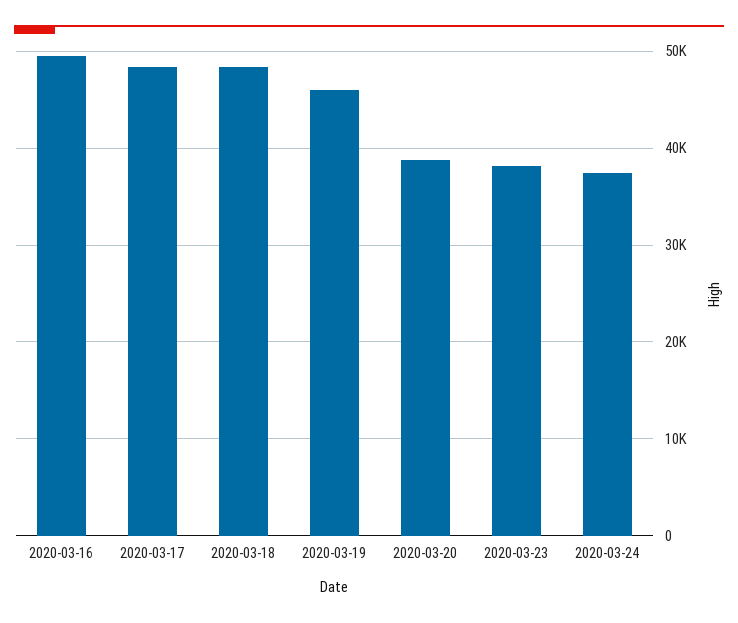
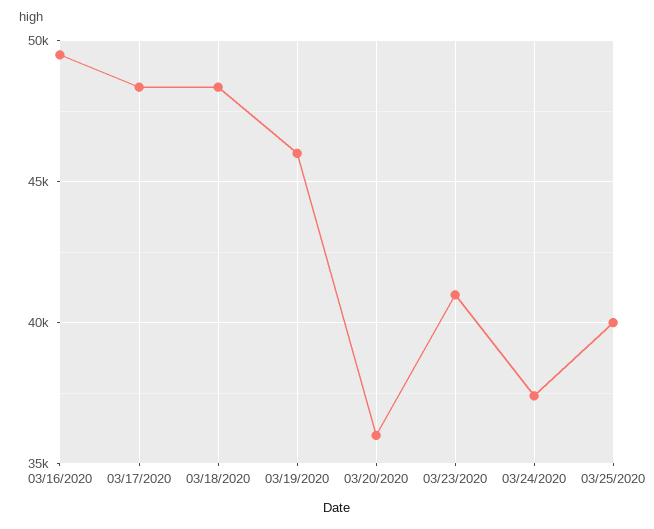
2020-03-20: 39000 -> 36000
2020-03-23: 38000 -> 41000
03/25/2020: none -> 40000

